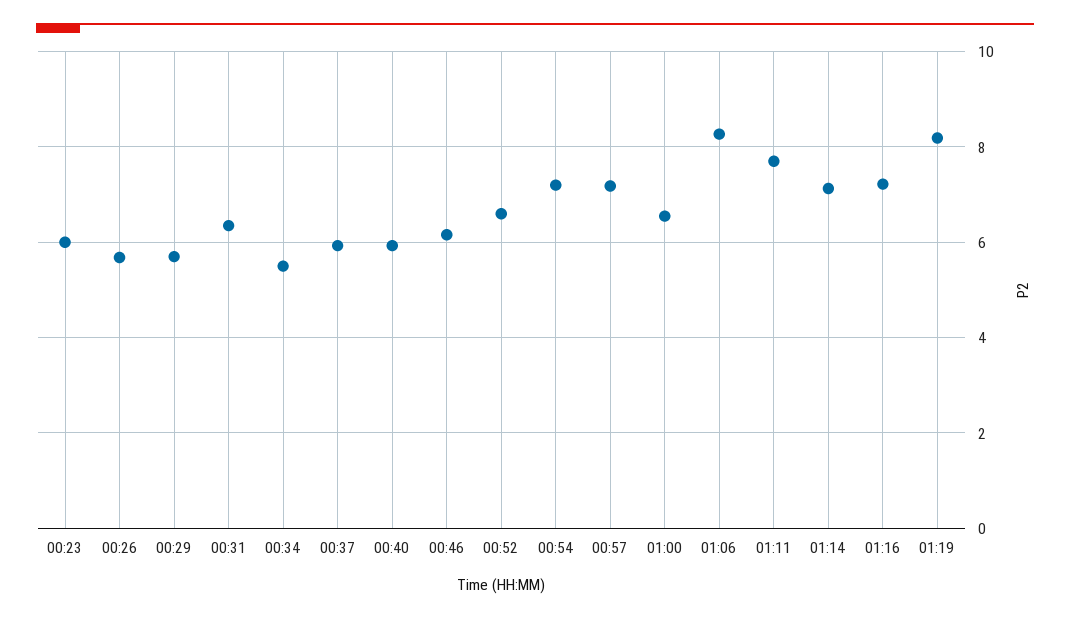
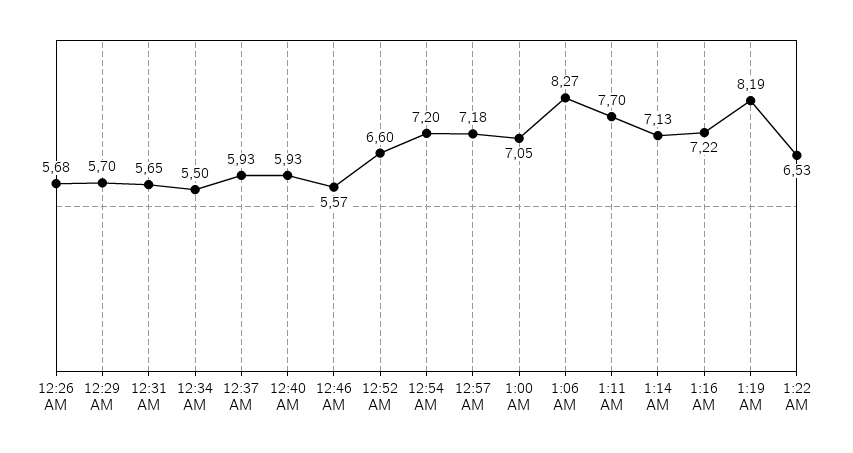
00:23: 6 -> none
00:31: 6.4 -> 5.65
00:46: 6.2 -> 5.57
01:00: 6.6 -> 7.05
1:22 AM: none -> 6.53

